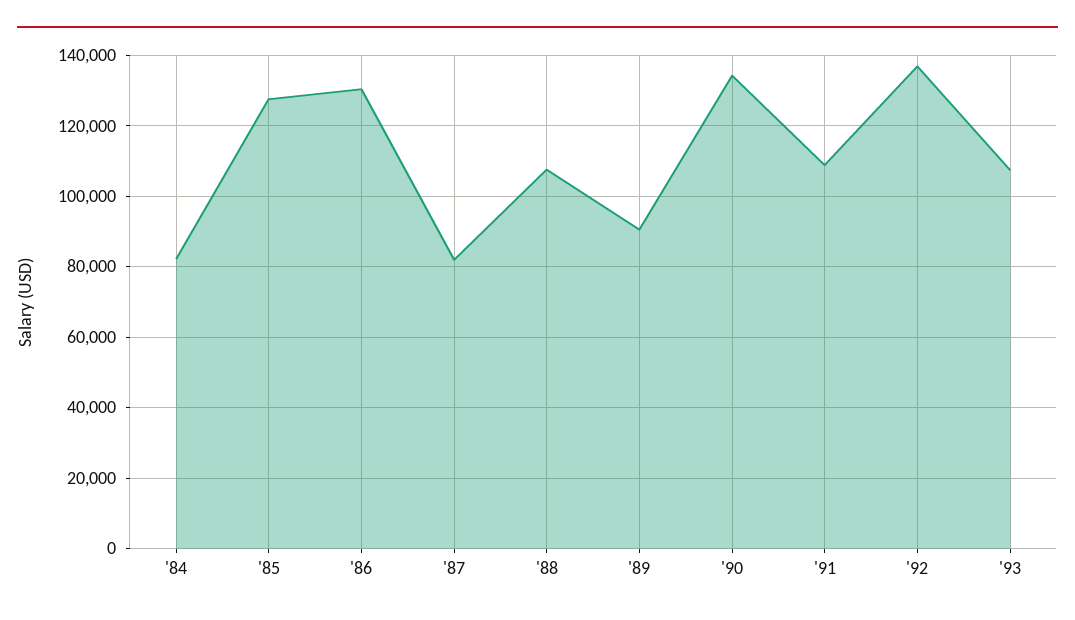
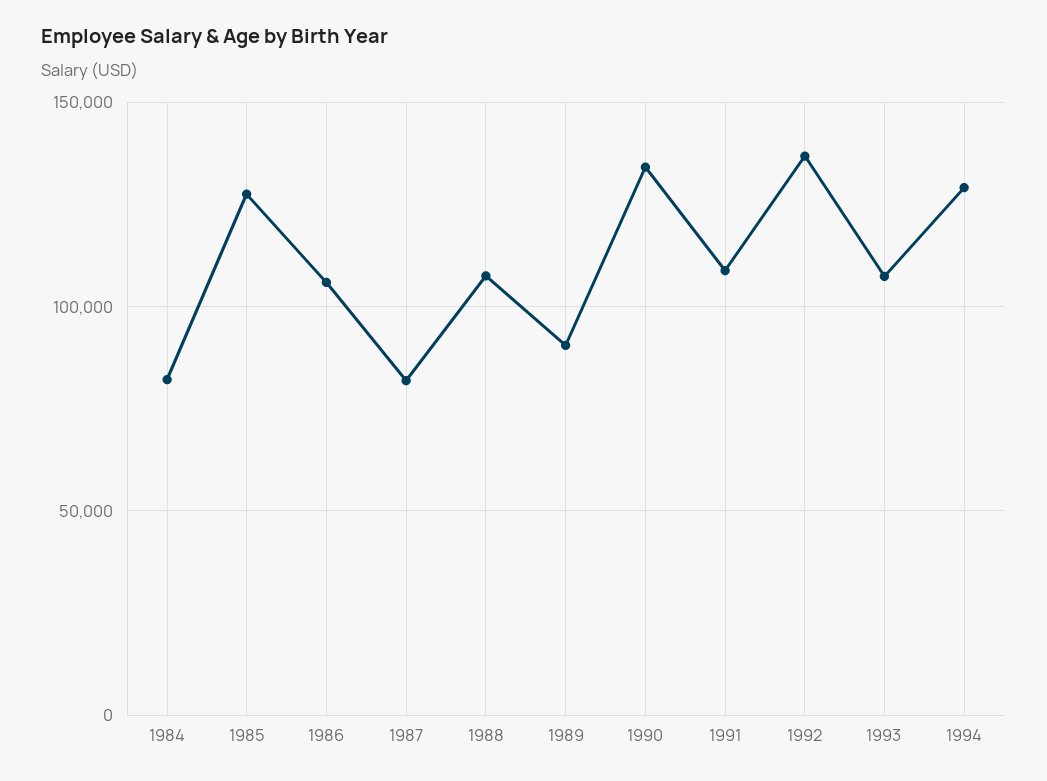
'86: 130000 -> 105000
1994: none -> 130000

